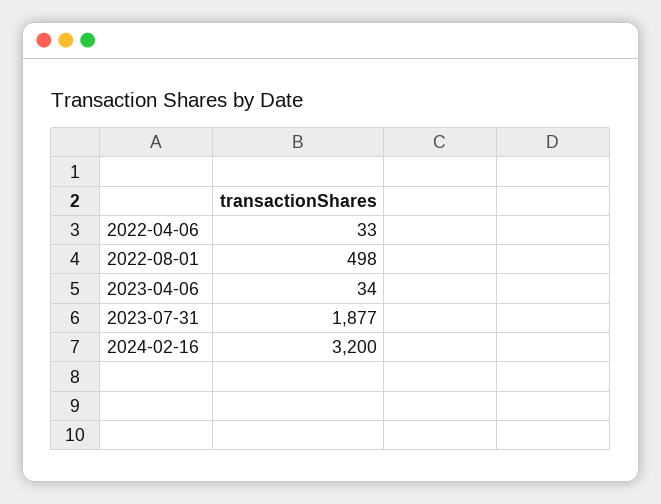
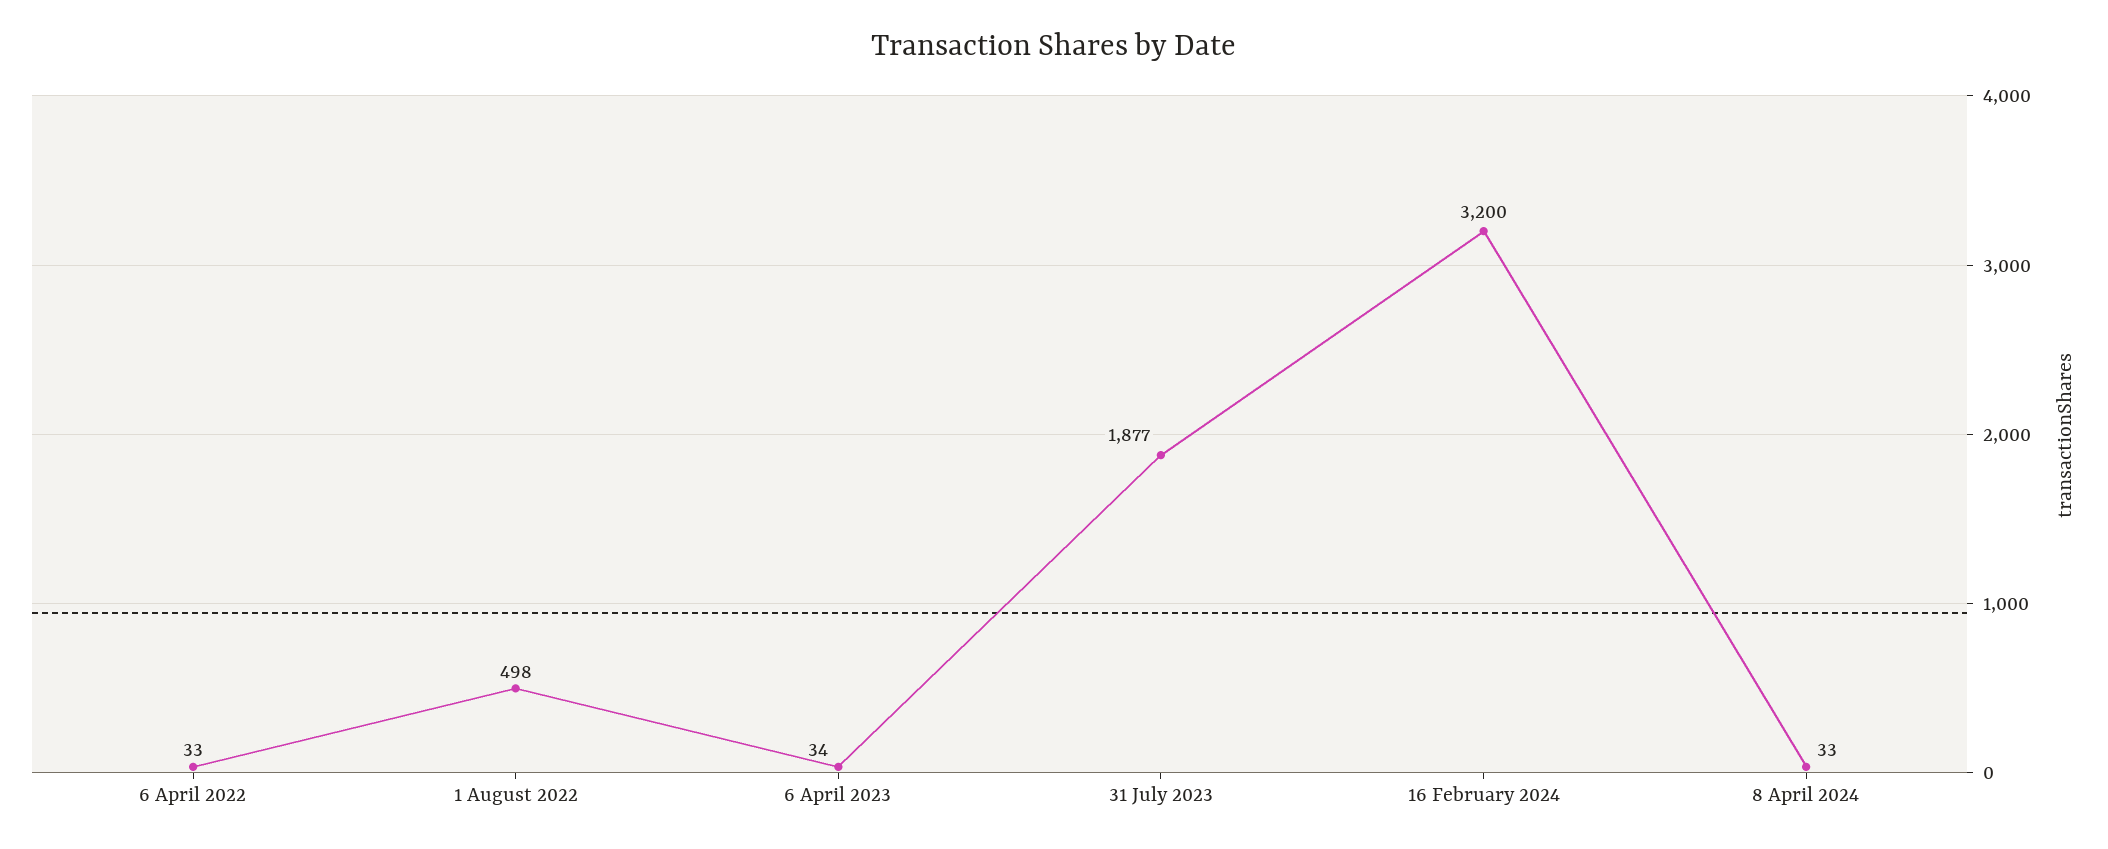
8 April 2024: none -> 33

